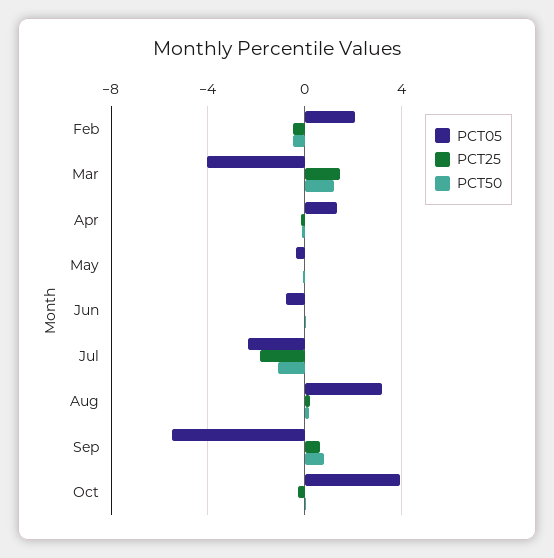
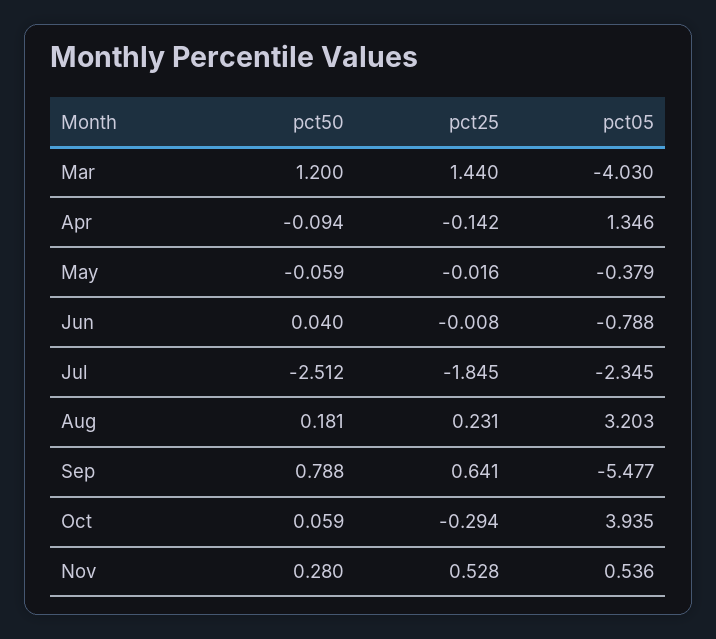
PCT05, Feb: 2 -> none
PCT25, Feb: -0.5 -> none
PCT50, Feb: -0.5 -> none
PCT50, Jul: -1 -> -2.512
PCT50, Nov: none -> 0.28
PCT25, Nov: none -> 0.528
PCT05, Nov: none -> 0.536

